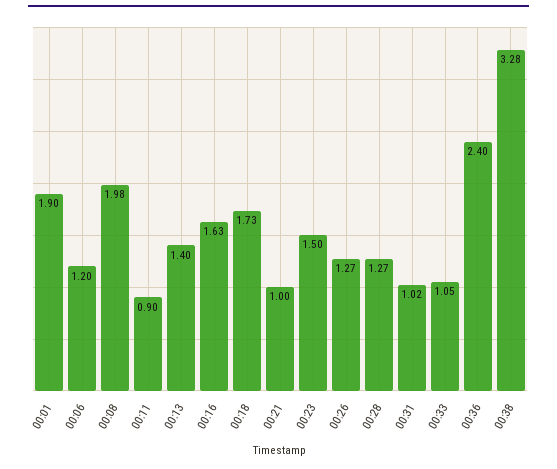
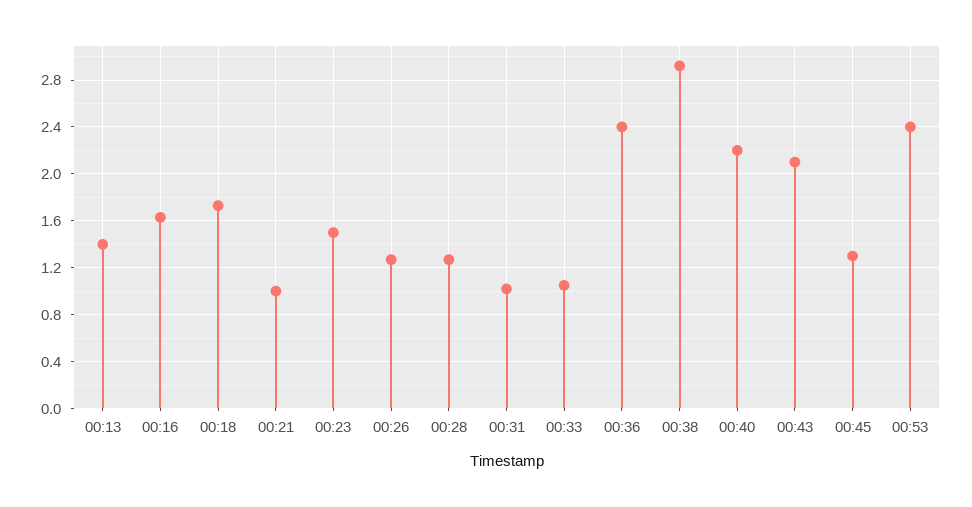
00:01: 1.9 -> none
00:06: 1.2 -> none
00:08: 1.98 -> none
00:11: 0.9 -> none
00:38: 3.28 -> 2.9
00:40: none -> 2.2
00:43: none -> 2.1
00:45: none -> 1.3
00:53: none -> 2.4

